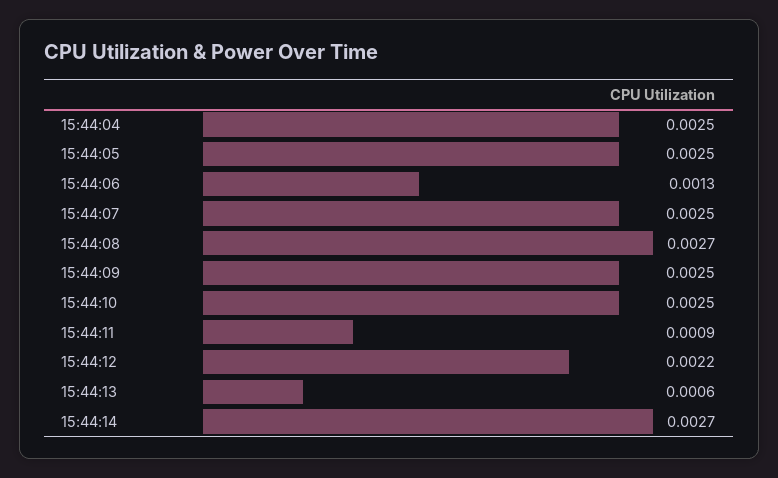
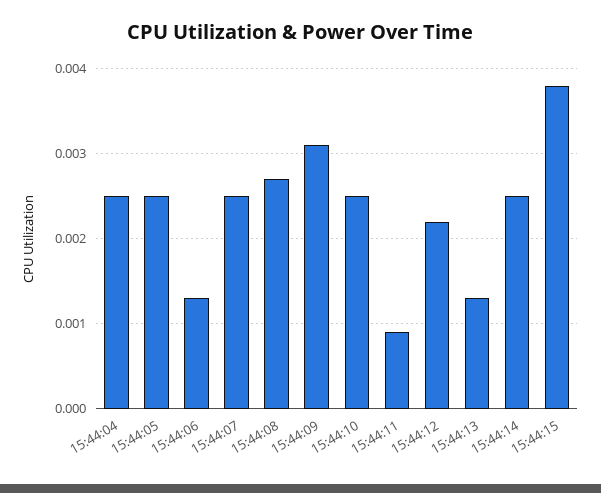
15:44:09: 0.0025 -> 0.0031
15:44:13: 0.0006 -> 0.0013
15:44:14: 0.0027 -> 0.0025
15:44:15: none -> 0.0038

